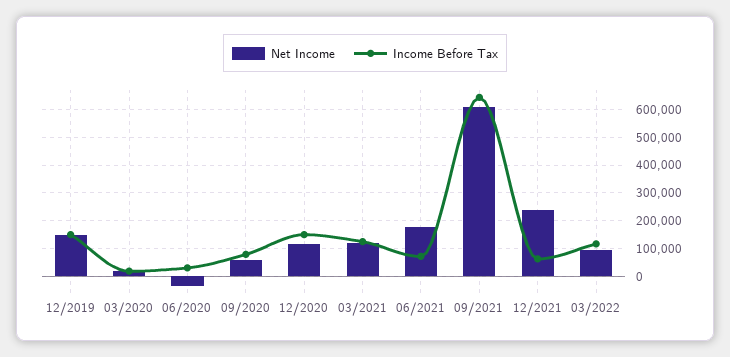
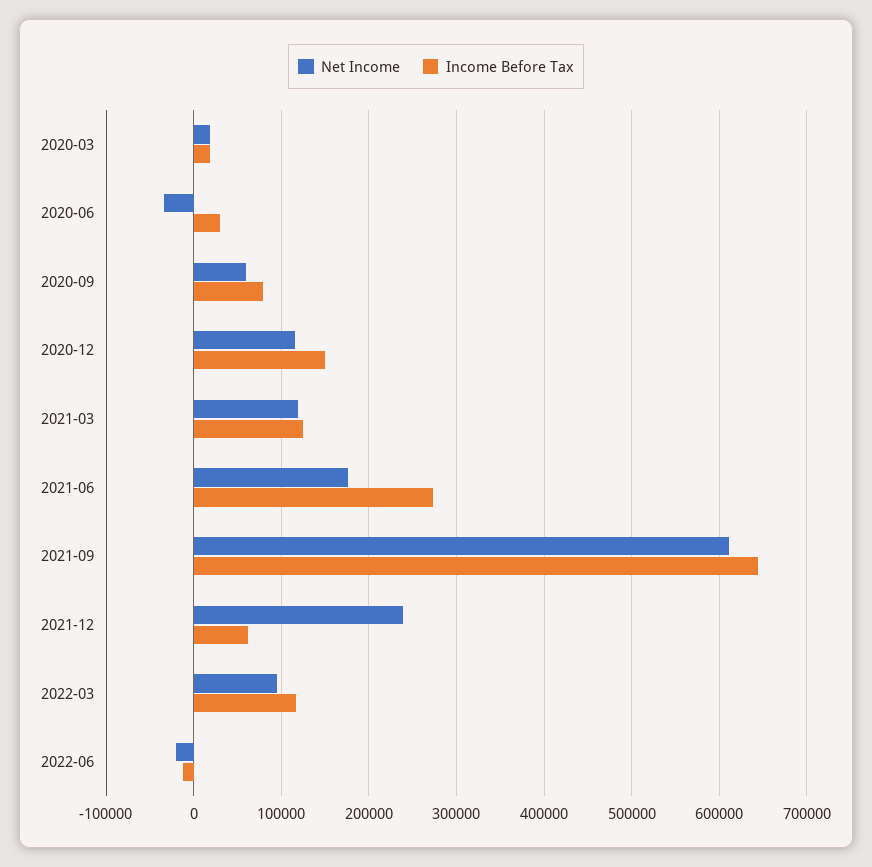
Net Income, 12/2019: 150000 -> none
Income Before Tax, 12/2019: 150000 -> none
Income Before Tax, 06/2021: 75000 -> 270000
Net Income, 2022-06: none -> -20000
Income Before Tax, 2022-06: none -> -10000

